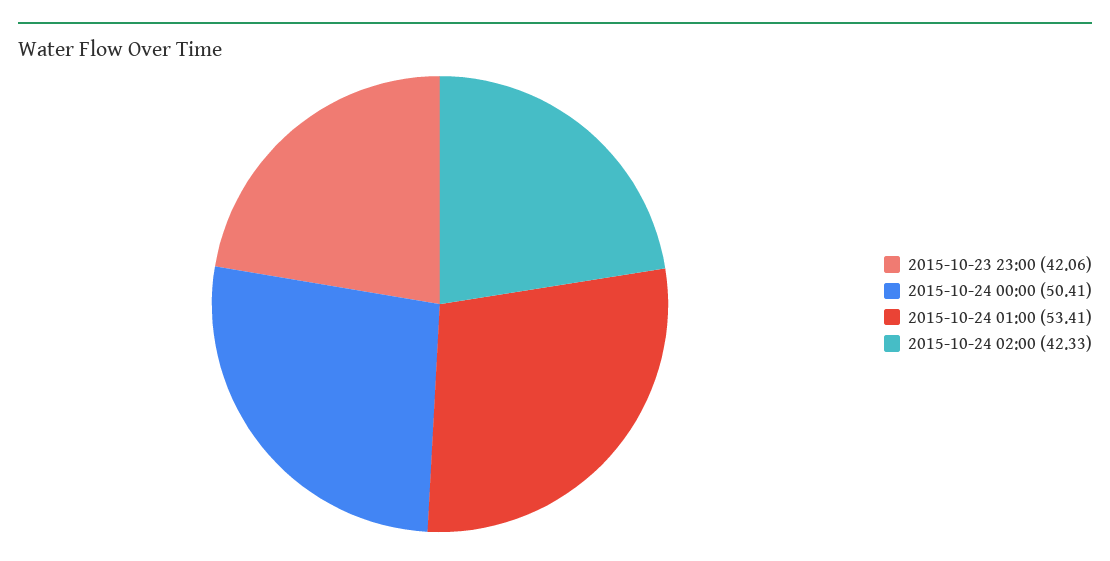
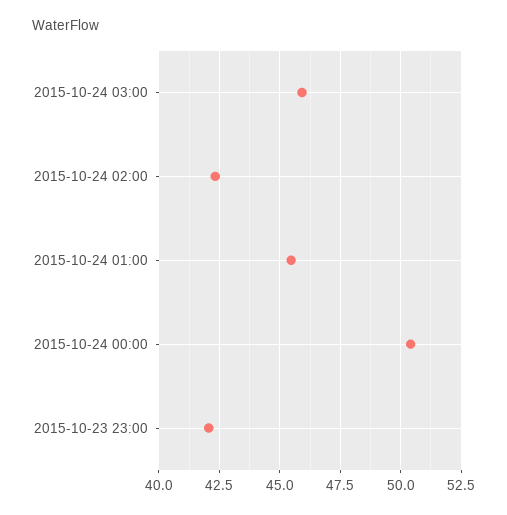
2015-10-24 01:00: 53.41 -> 45.5
2015-10-24 03:00: none -> 46

